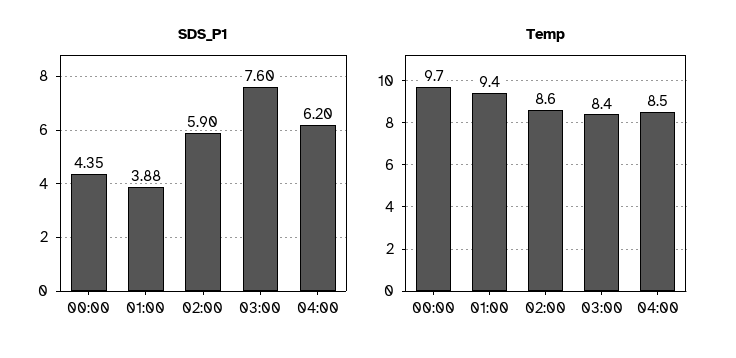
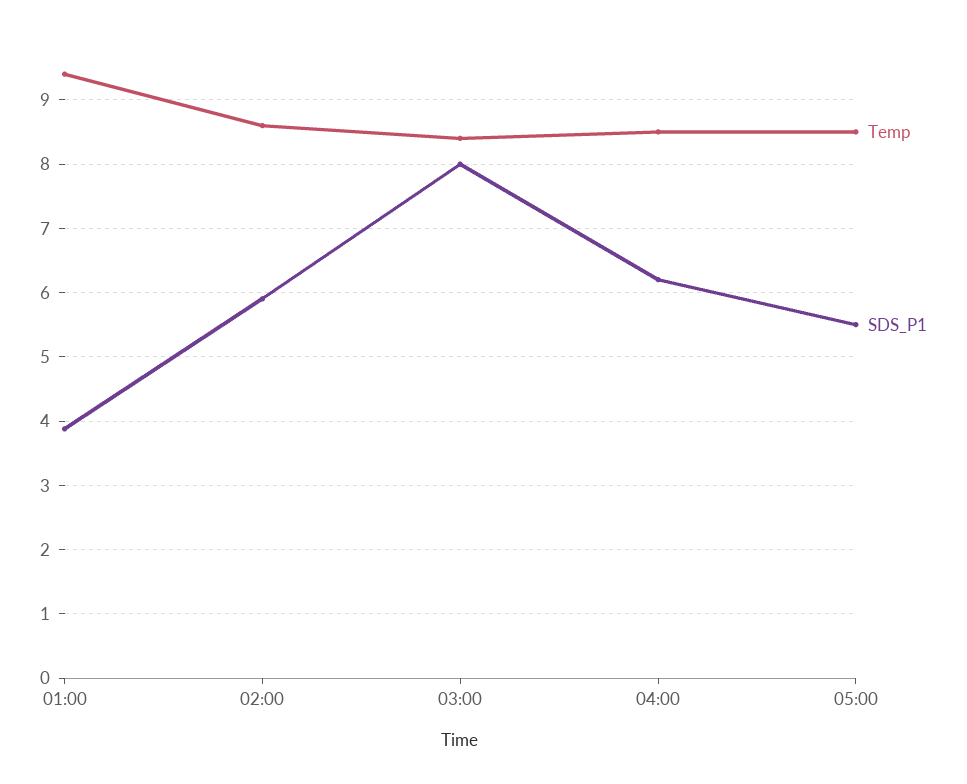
SDS_P1, 00:00: 4.35 -> none
SDS_P1, 03:00: 7.6 -> 8
Temp, 00:00: 9.7 -> none
Temp, 05:00: none -> 8.5
SDS_P1, 05:00: none -> 5.5

